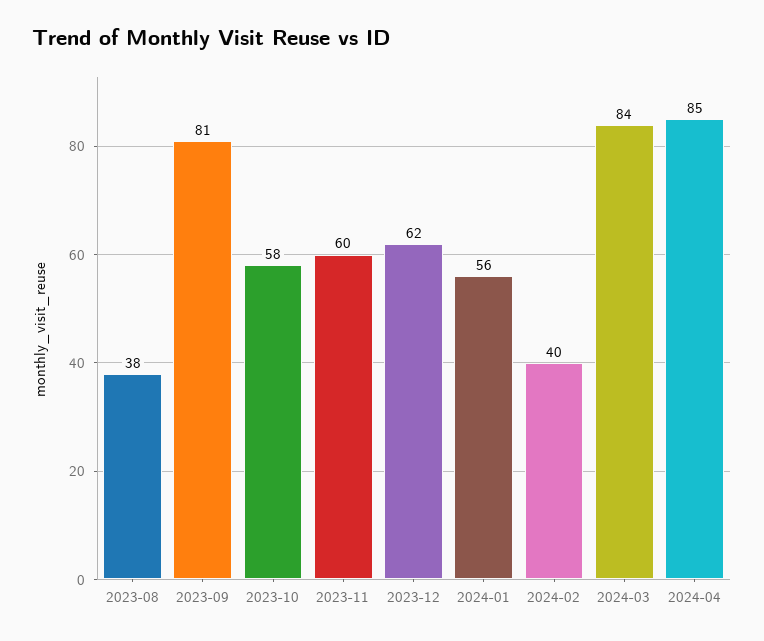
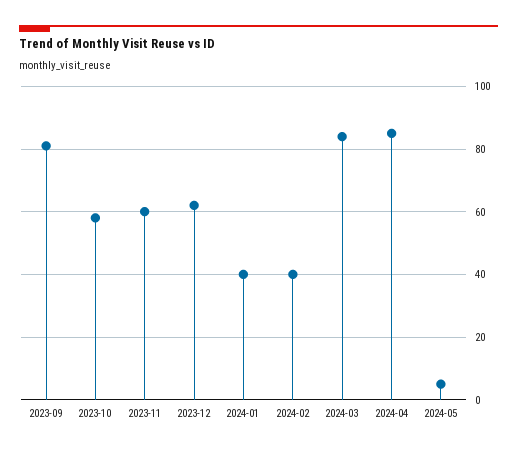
2023-08: 38 -> none
2024-01: 56 -> 40
2024-05: none -> 5

